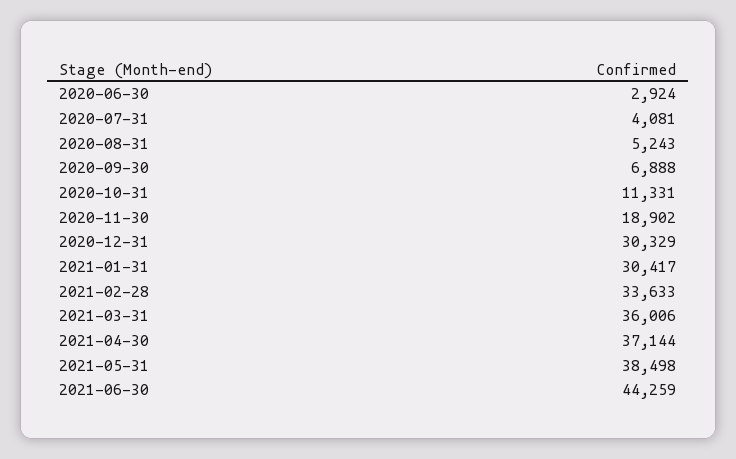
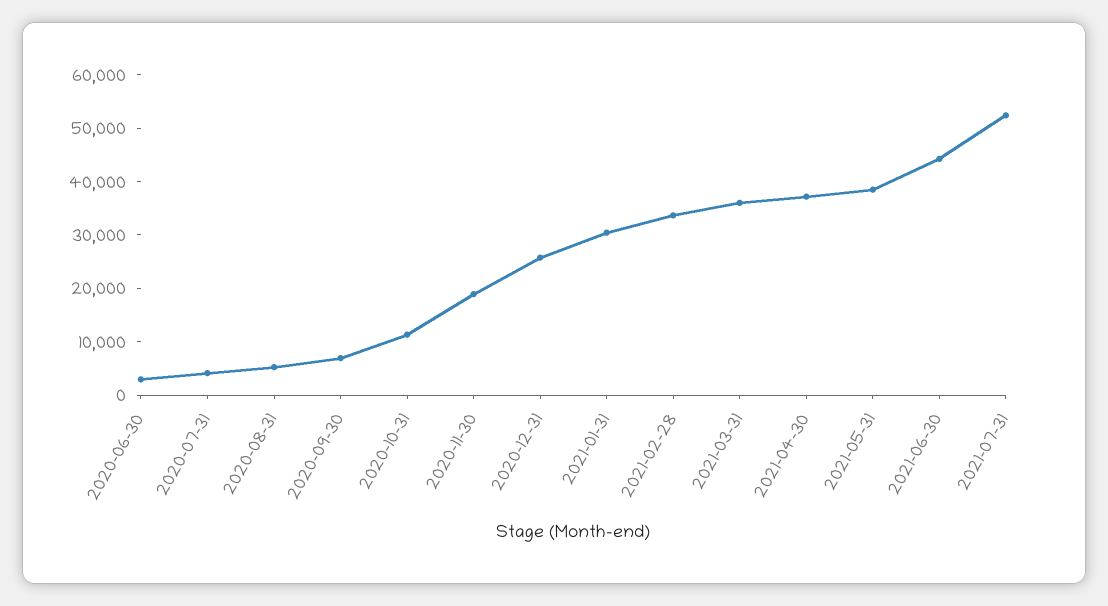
2020-12-31: 30329 -> 26000
2021-07-31: none -> 52000

